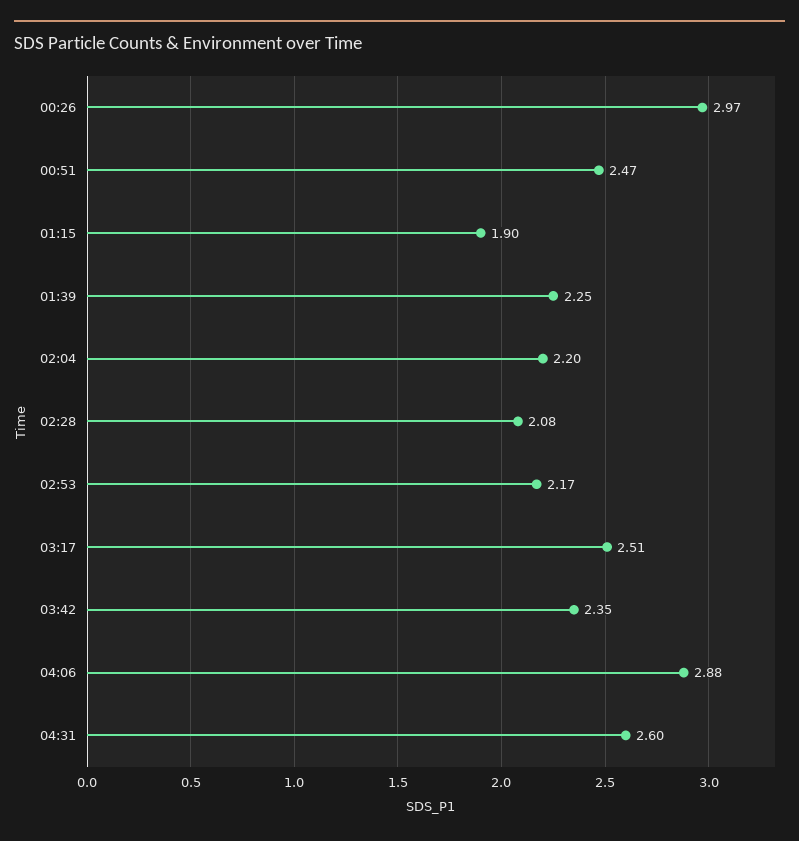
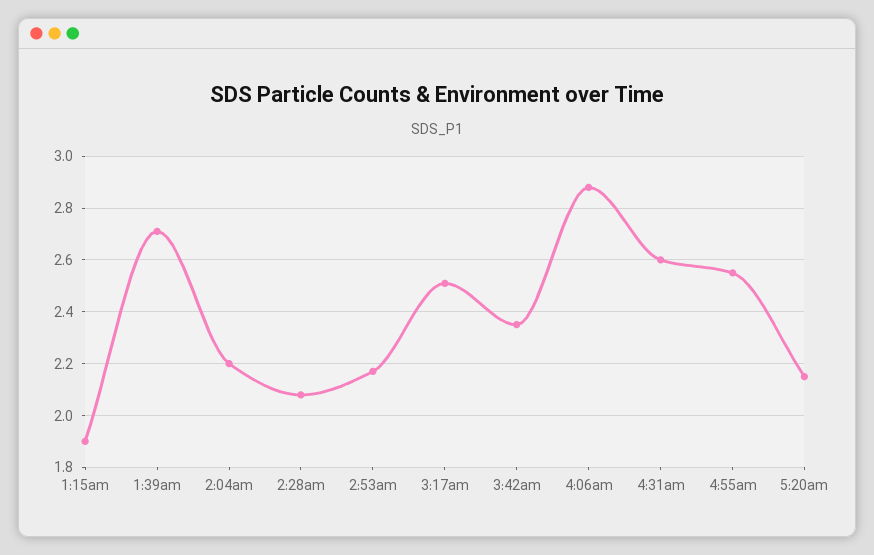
00:26: 2.97 -> none
00:51: 2.47 -> none
01:39: 2.25 -> 2.7
4:55am: none -> 2.55
5:20am: none -> 2.15

